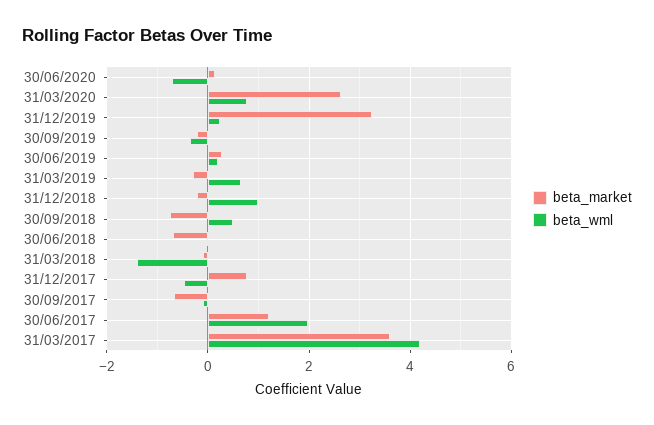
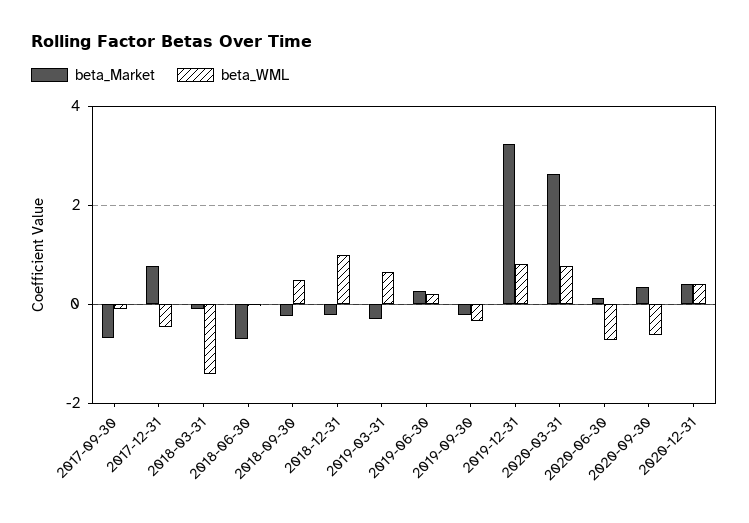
beta_wml, 31/12/2019: 0.2 -> 0.8
beta_market, 30/09/2018: -0.8 -> -0.2
beta_market, 30/06/2017: 1.2 -> none
beta_wml, 30/06/2017: 2 -> none
beta_market, 31/03/2017: 3.6 -> none
beta_wml, 31/03/2017: 4.2 -> none
beta_market, 2020-09-30: none -> 0.4
beta_wml, 2020-09-30: none -> -0.6
beta_market, 2020-12-31: none -> 0.4
beta_wml, 2020-12-31: none -> 0.4

